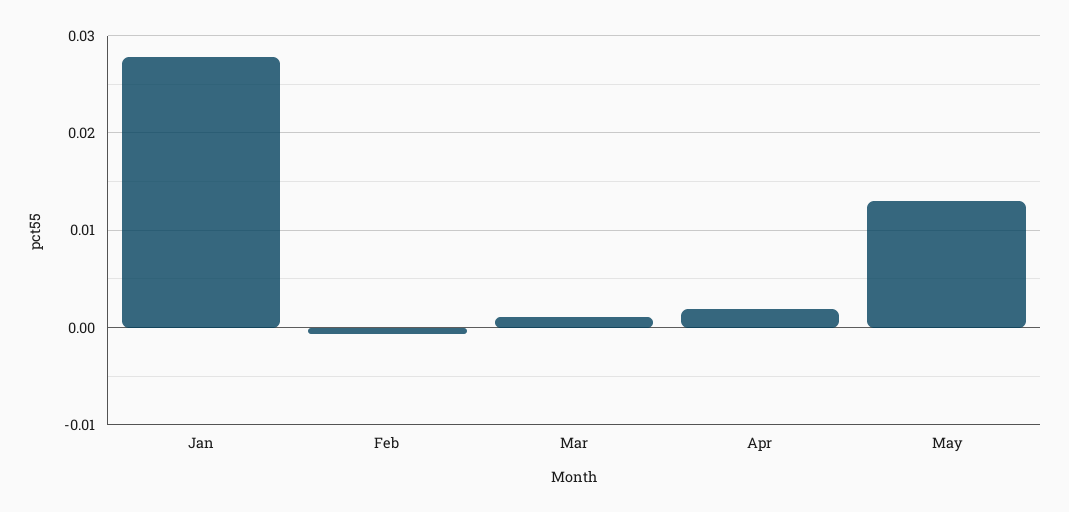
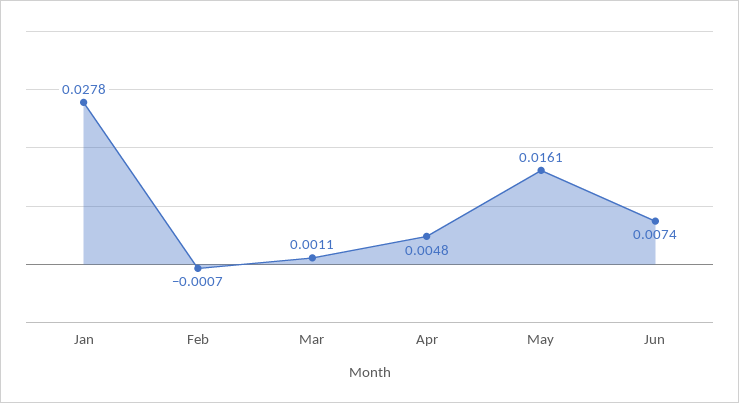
Apr: 0.002 -> 0.0048
May: 0.013 -> 0.0161
Jun: none -> 0.0074

